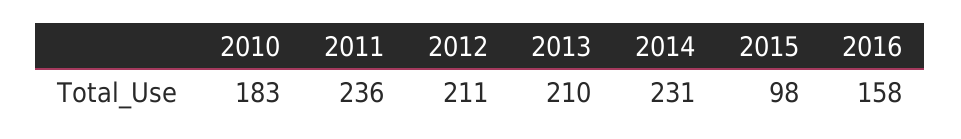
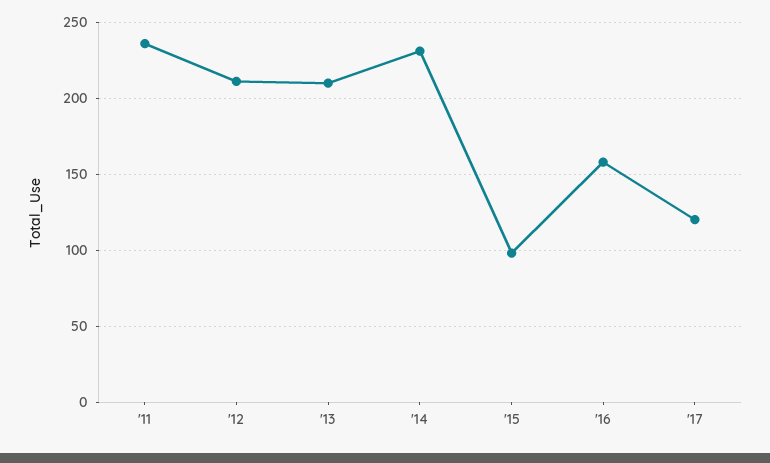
2010: 183 -> none
'17: none -> 120

